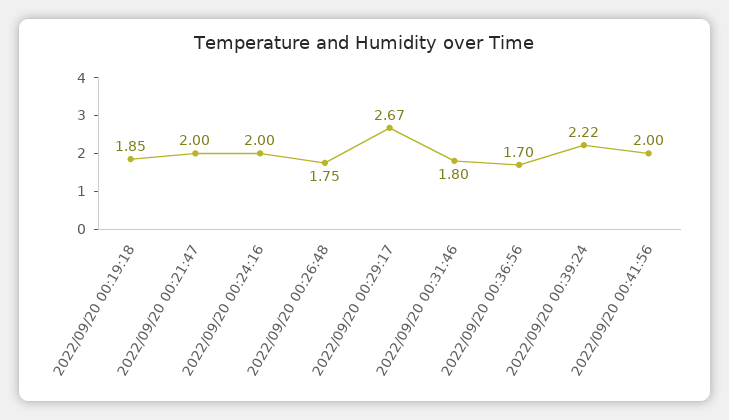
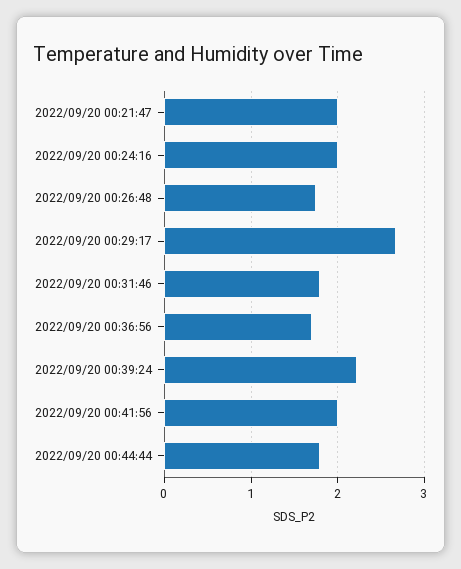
2022/09/20 00:19:18: 1.85 -> none
2022/09/20 00:44:44: none -> 1.8

